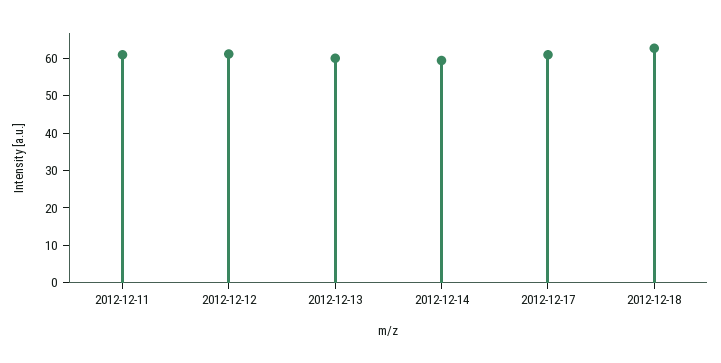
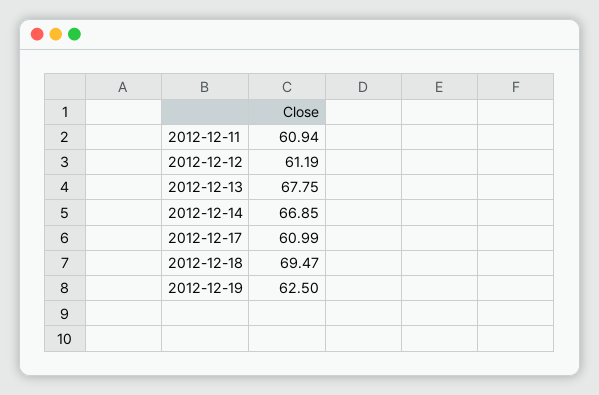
2012-12-13: 60 -> 67.75
2012-12-14: 60 -> 66.85
2012-12-18: 62.5 -> 69.47
2012-12-19: none -> 62.5

